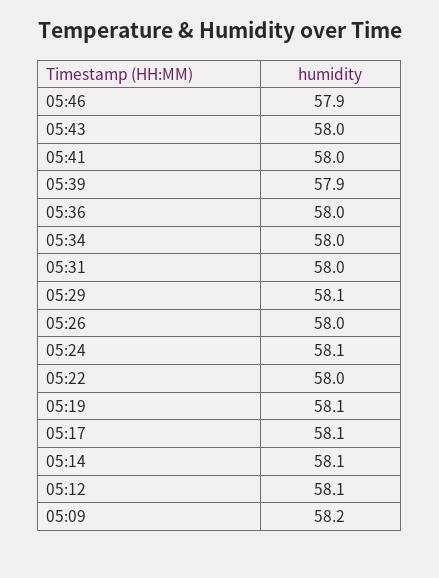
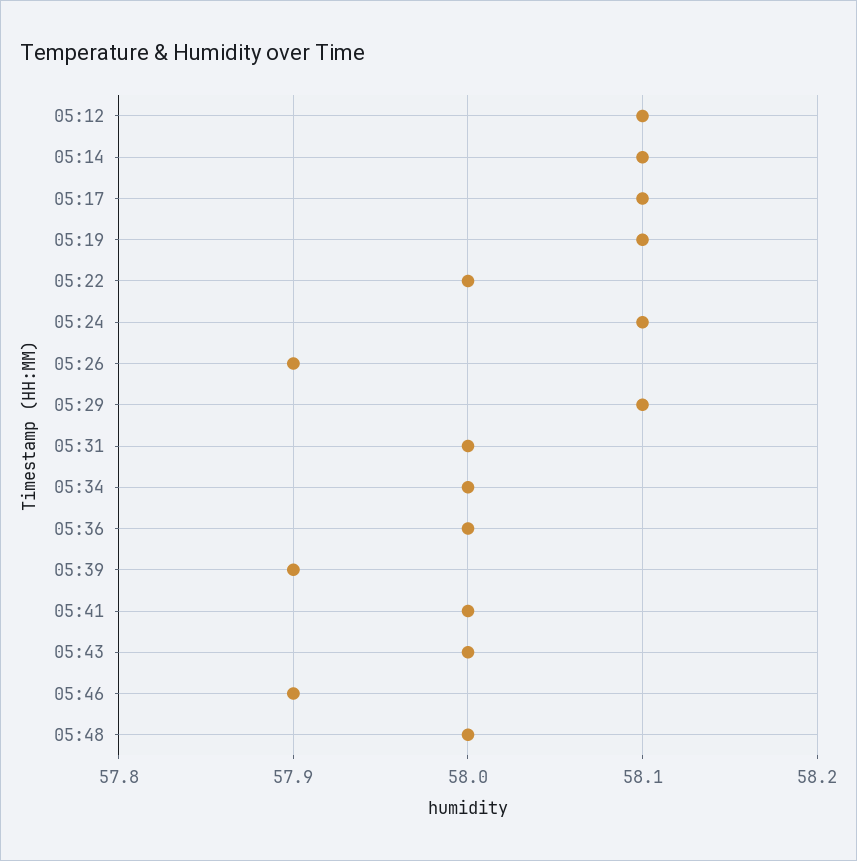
05:26: 58 -> 57.9
05:09: 58.2 -> none
05:48: none -> 58

